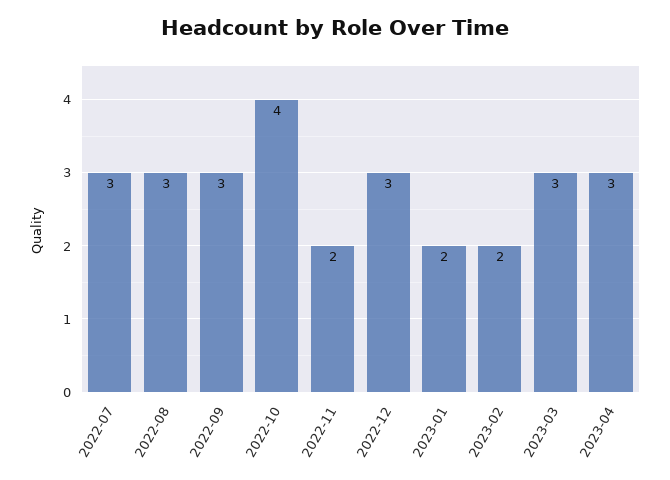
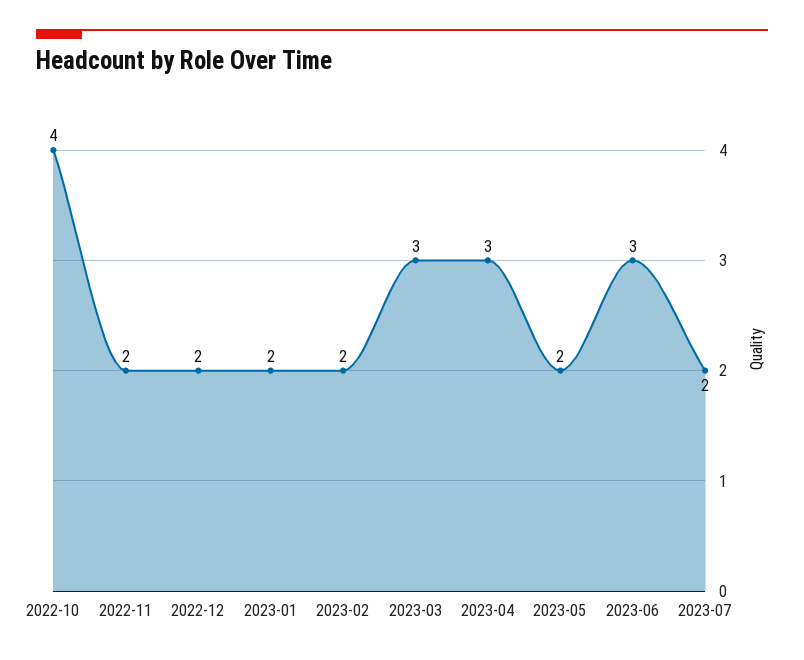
2022-07: 3 -> none
2022-08: 3 -> none
2022-09: 3 -> none
2022-12: 3 -> 2
2023-05: none -> 2
2023-06: none -> 3
2023-07: none -> 2

